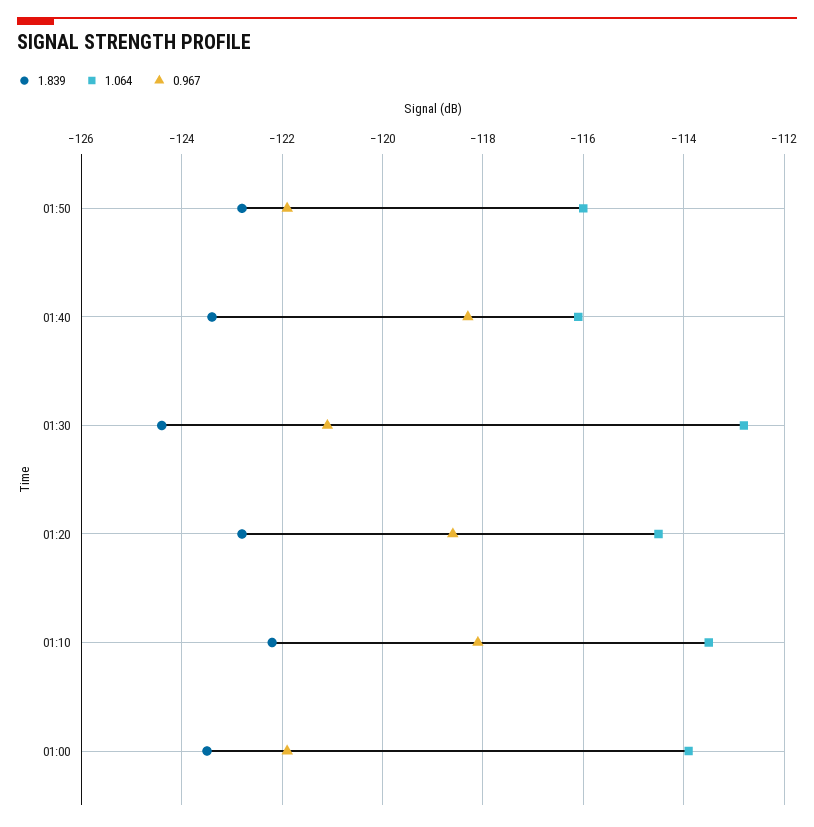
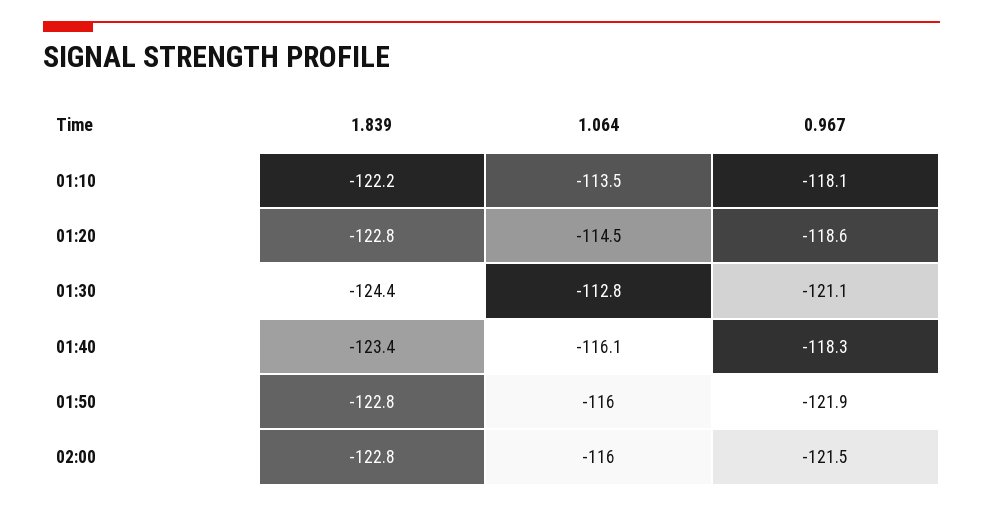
1.839, 01:00: -123.5 -> none
1.064, 01:00: -114 -> none
0.967, 01:00: -122 -> none
1.839, 02:00: none -> -122.8
1.064, 02:00: none -> -116
0.967, 02:00: none -> -121.5

